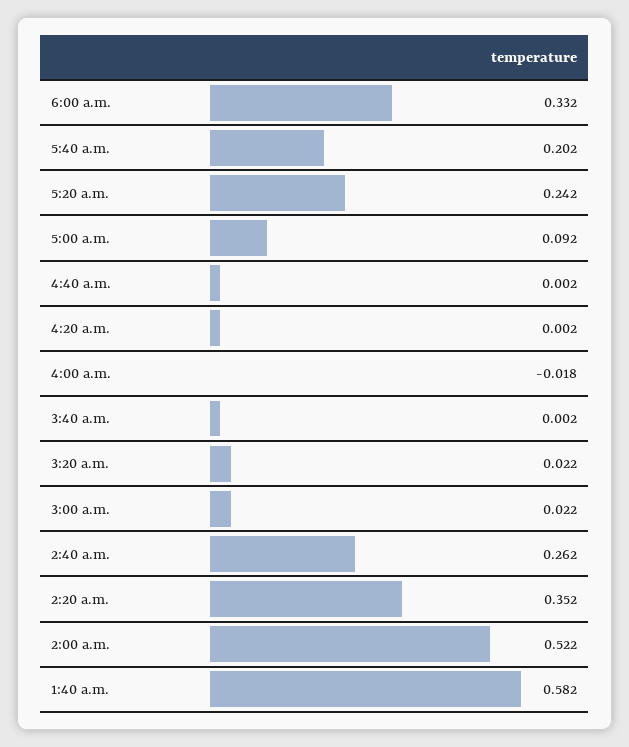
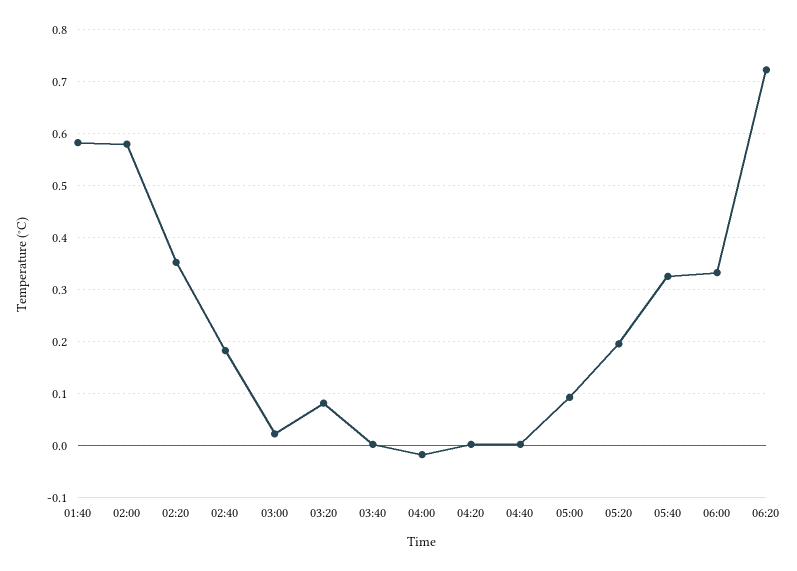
5:40 a.m.: 0.202 -> 0.32
5:20 a.m.: 0.242 -> 0.2
3:20 a.m.: 0.022 -> 0.08
2:40 a.m.: 0.262 -> 0.18
2:00 a.m.: 0.522 -> 0.58
06:20: none -> 0.72

